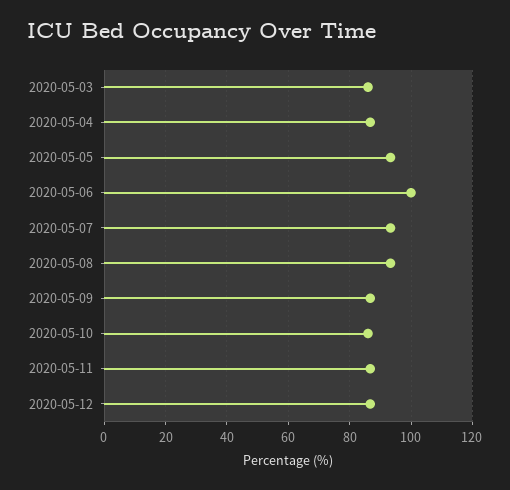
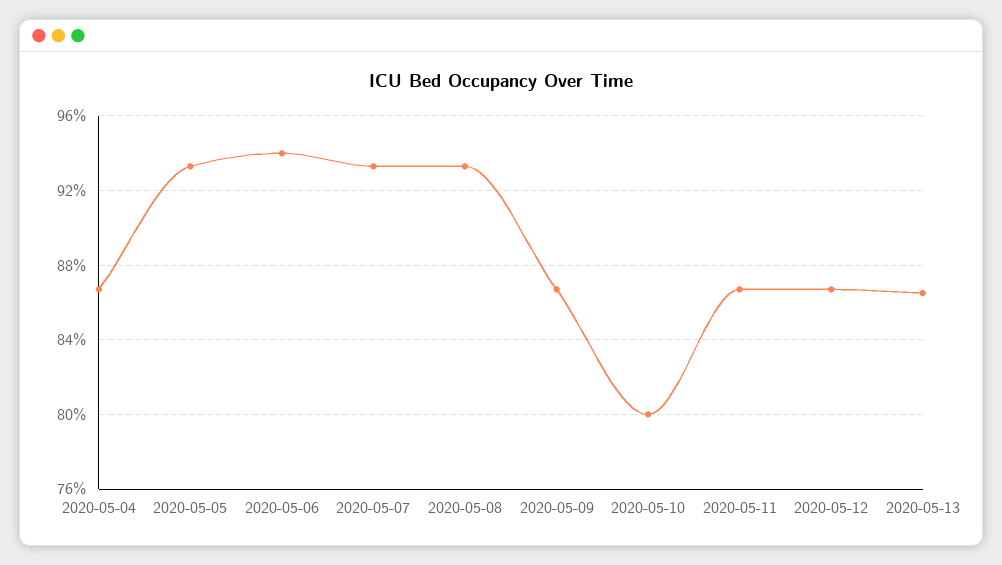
2020-05-03: 86 -> none
2020-05-06: 100 -> 94
2020-05-10: 86 -> 80
2020-05-13: none -> 86.5

